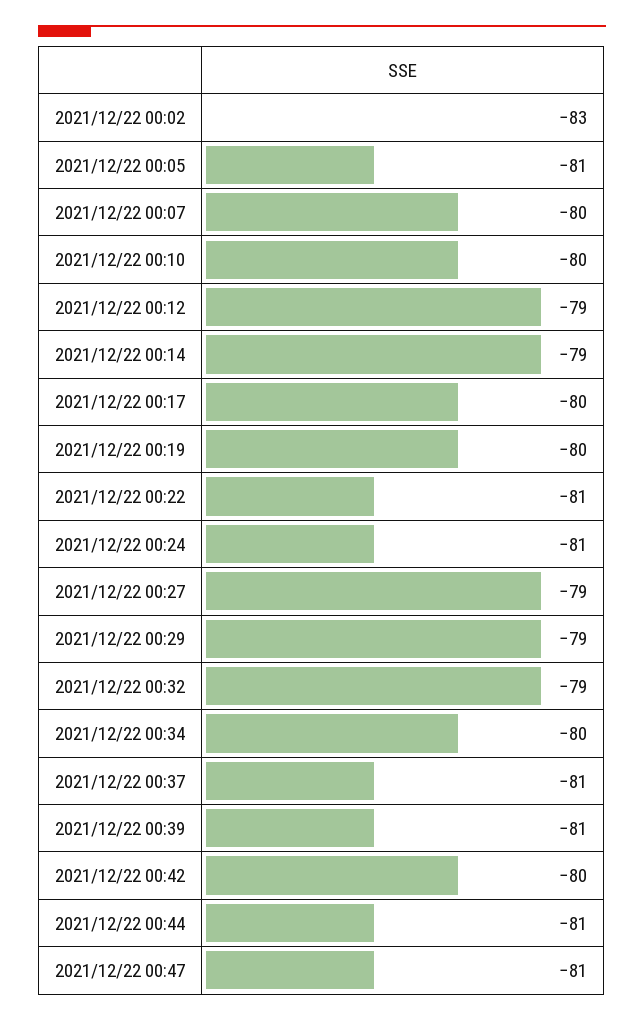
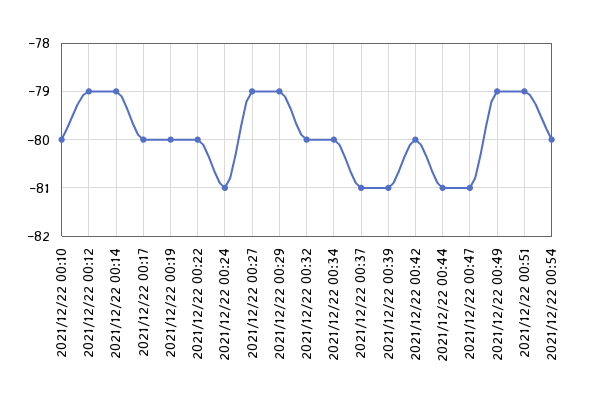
2021/12/22 00:02: -83 -> none
2021/12/22 00:05: -81 -> none
2021/12/22 00:07: -80 -> none
2021/12/22 00:22: -81 -> -80
2021/12/22 00:32: -79 -> -80
2021/12/22 00:49: none -> -79
2021/12/22 00:51: none -> -79
2021/12/22 00:54: none -> -80

